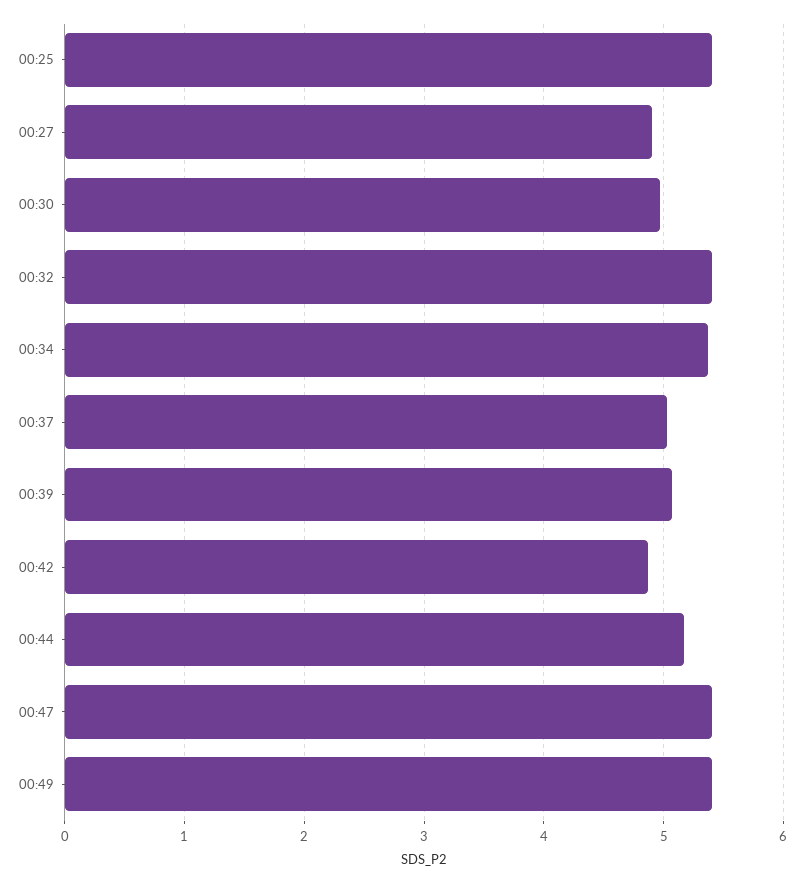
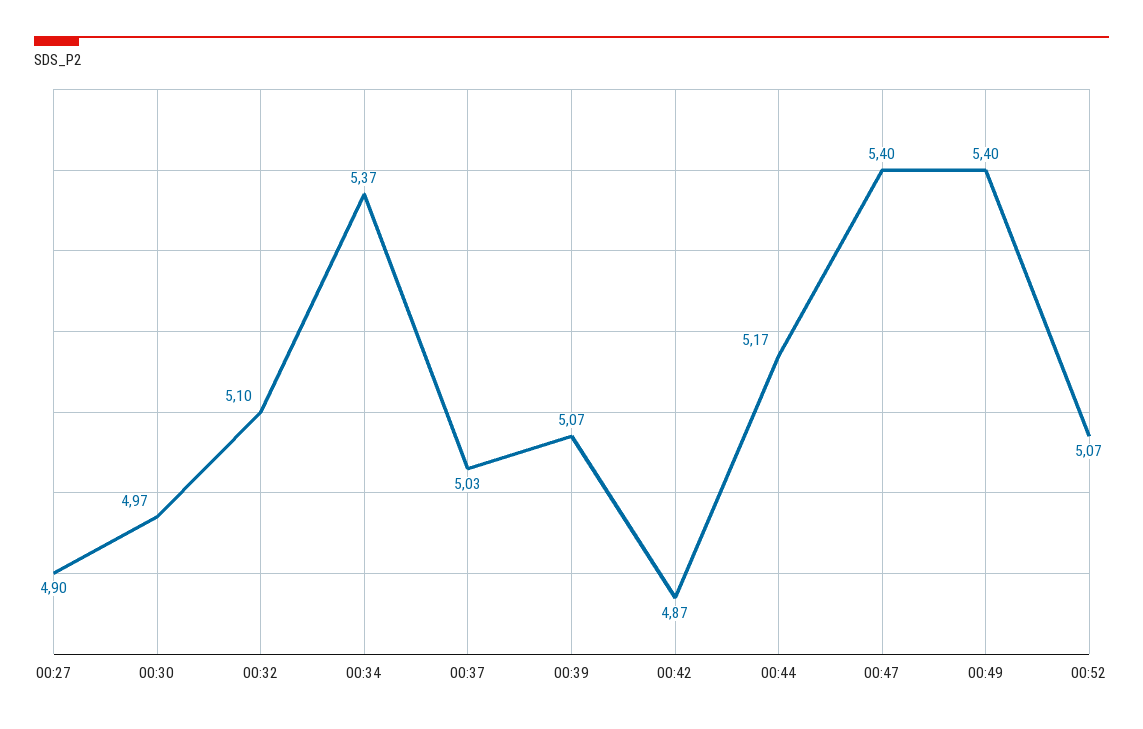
00:25: 5.4 -> none
00:32: 5.4 -> 5.1
00:52: none -> 5.07

